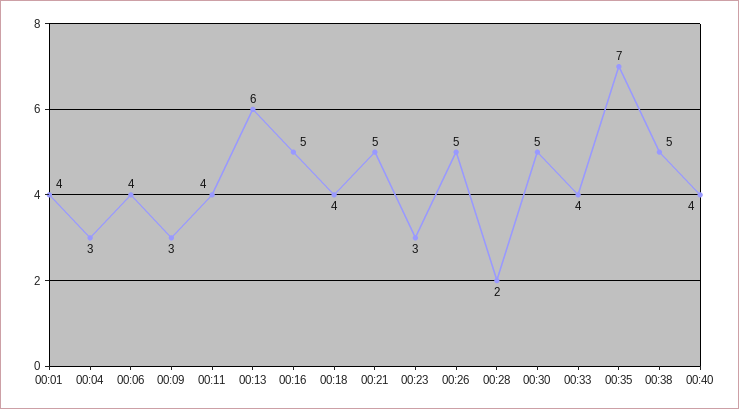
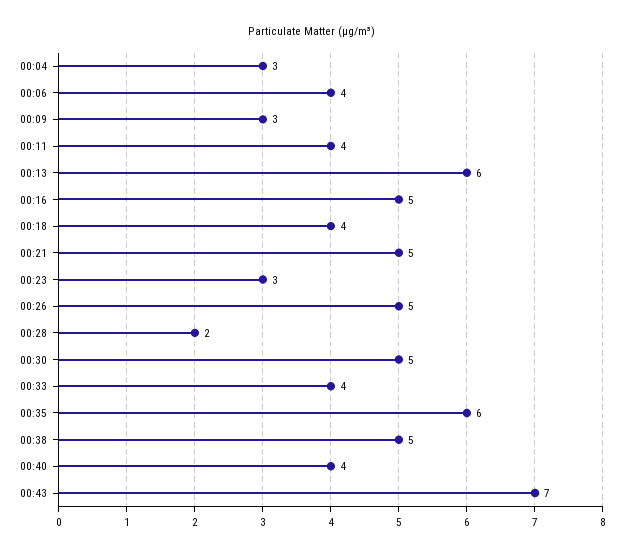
00:01: 4 -> none
00:35: 7 -> 6
00:43: none -> 7

